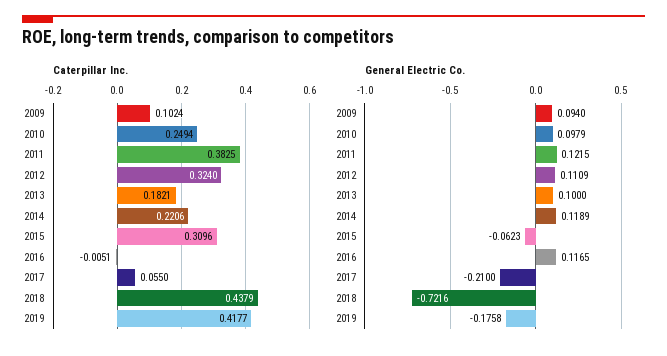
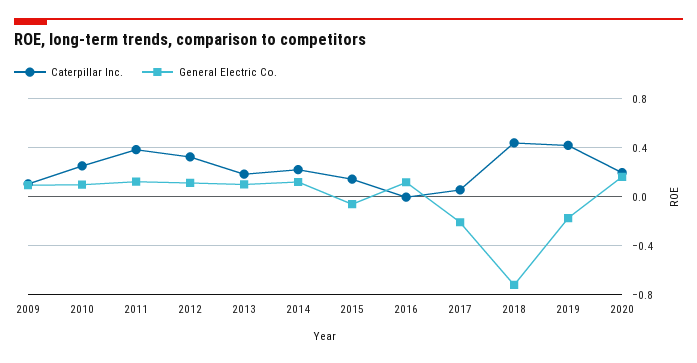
Caterpillar Inc., 2015: 0.3096 -> 0.15
Caterpillar Inc., 2020: none -> 0.2
General Electric Co., 2020: none -> 0.15

